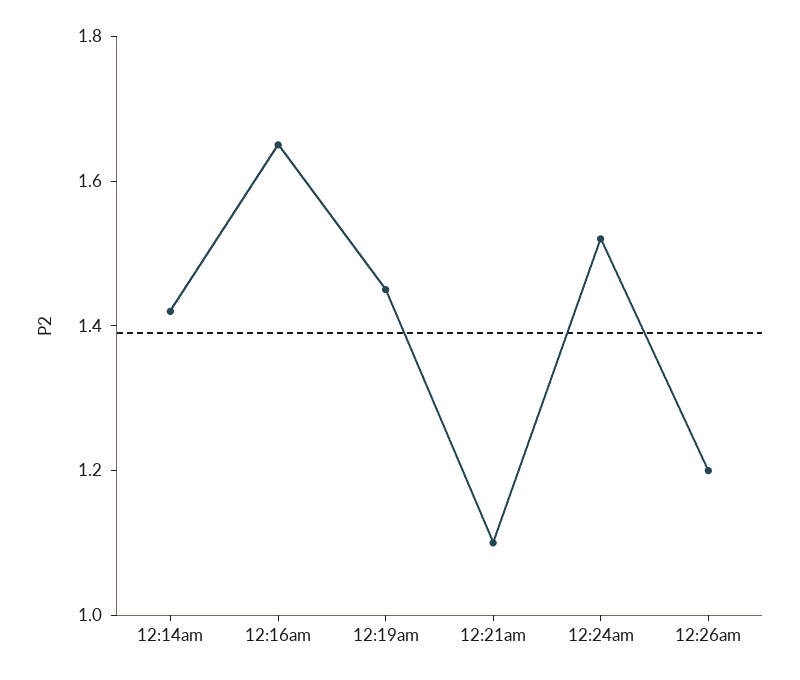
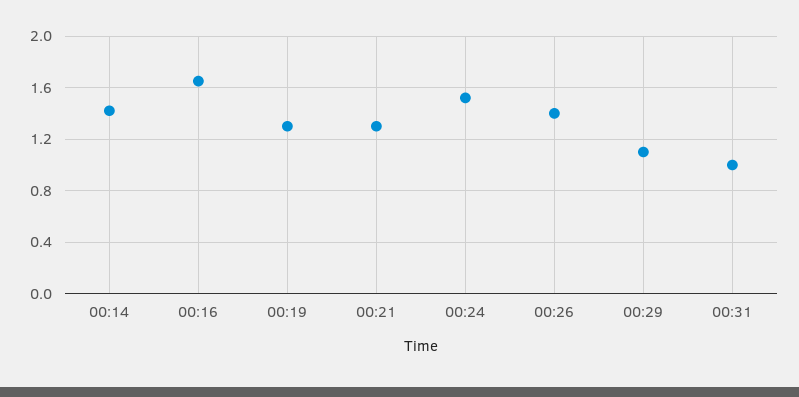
12:19am: 1.45 -> 1.3
12:21am: 1.1 -> 1.3
12:26am: 1.2 -> 1.4
00:29: none -> 1.1
00:31: none -> 1

